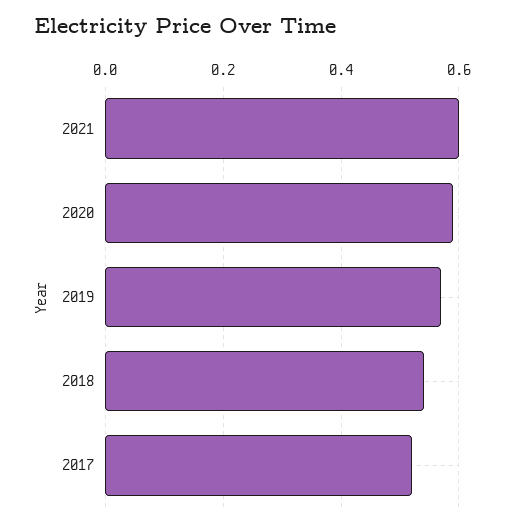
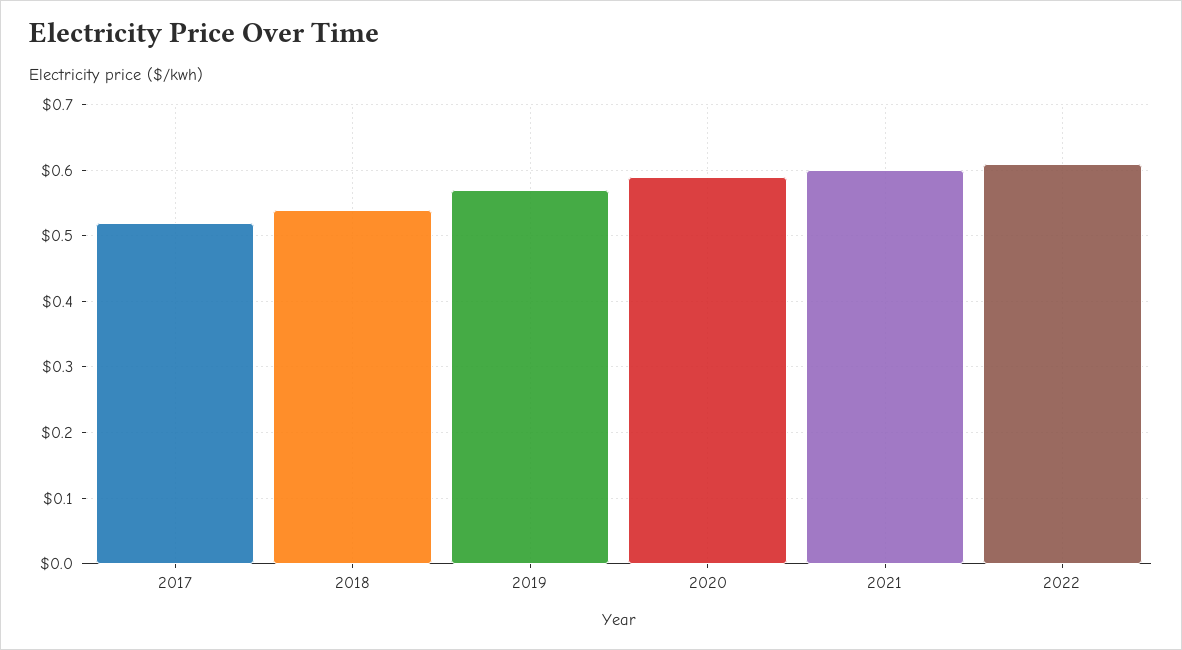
2022: none -> 0.61

